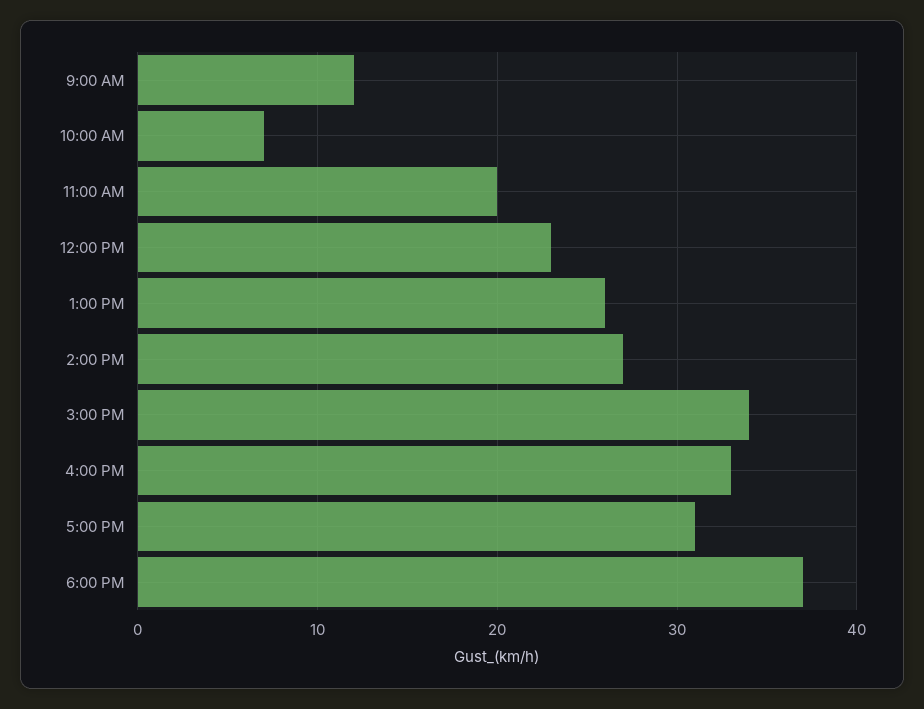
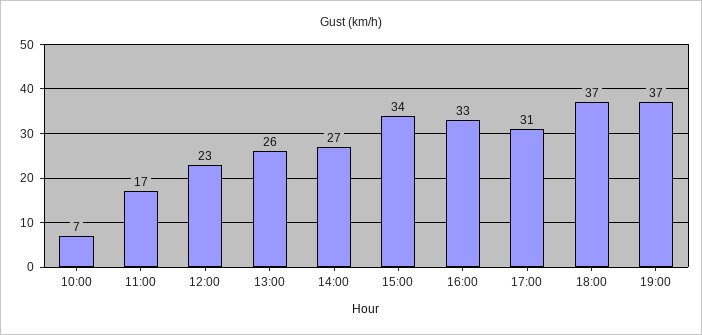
9:00 AM: 12 -> none
11:00 AM: 20 -> 17
19:00: none -> 37

